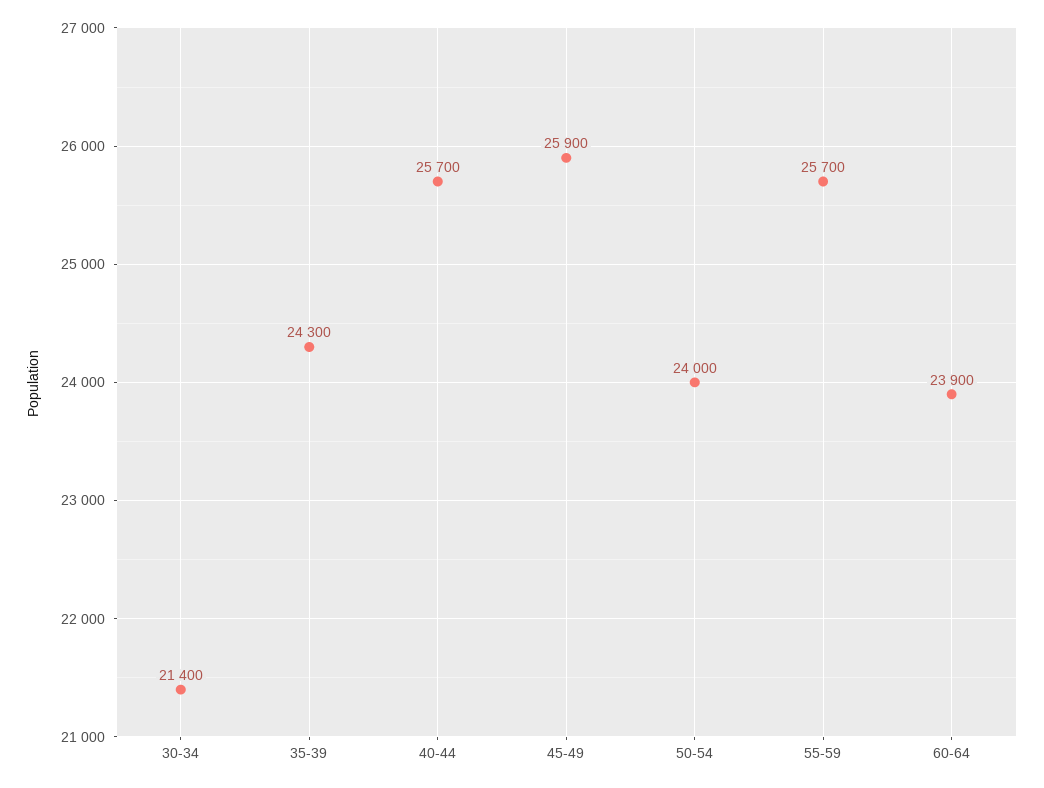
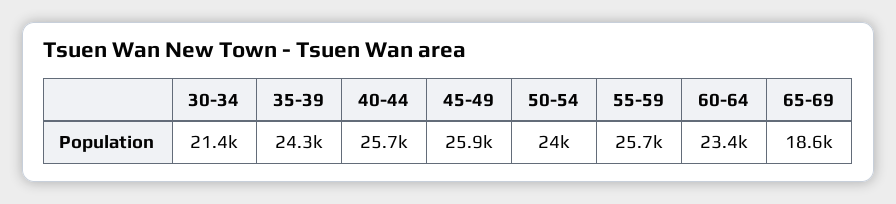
60-64: 23900 -> 23400
65-69: none -> 18600

